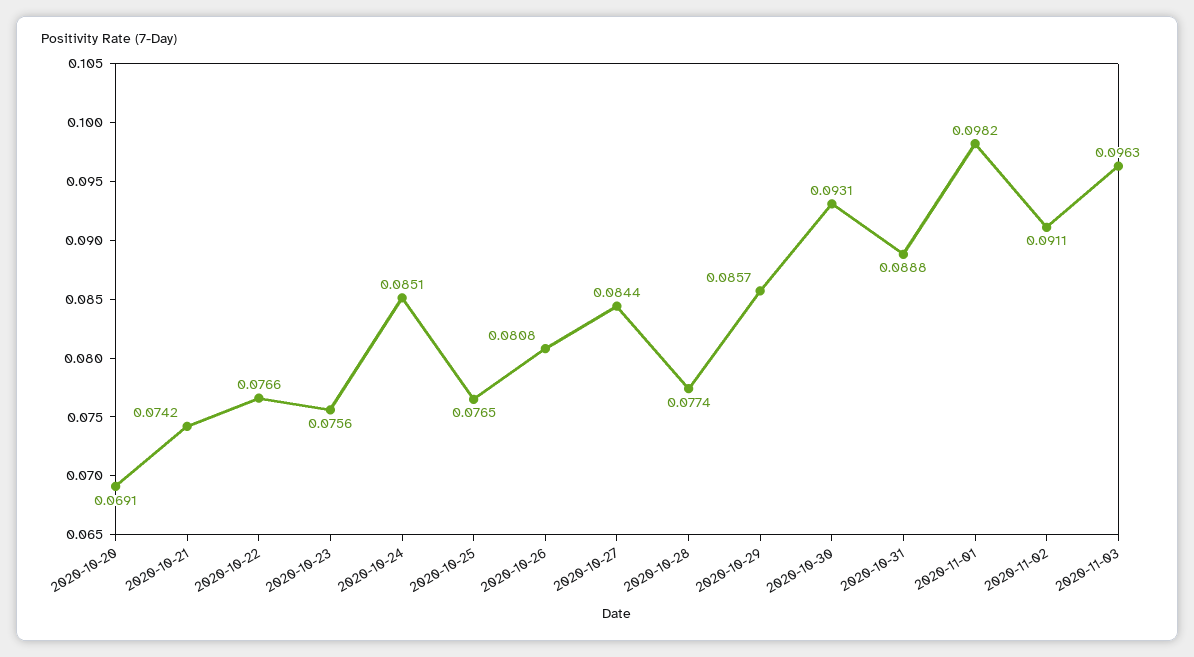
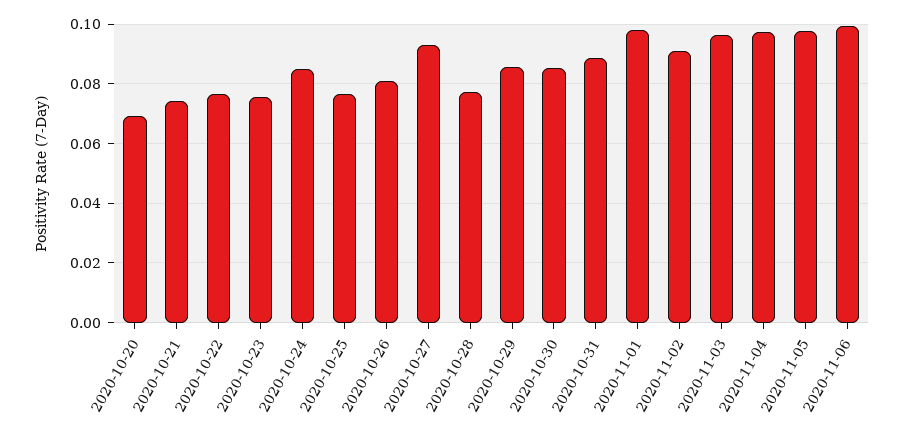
2020-10-27: 0.0844 -> 0.0925
2020-10-30: 0.0931 -> 0.085
2020-11-04: none -> 0.0975
2020-11-05: none -> 0.0975
2020-11-06: none -> 0.1

